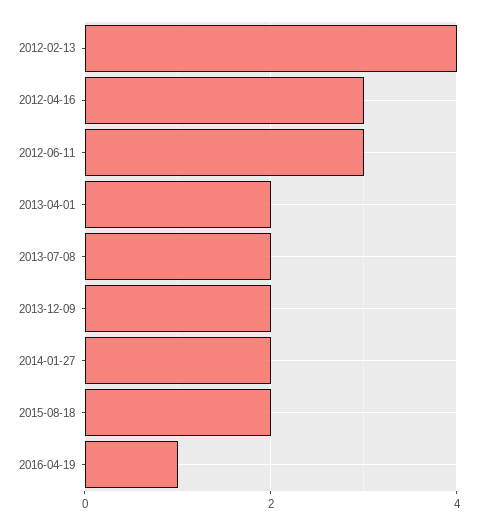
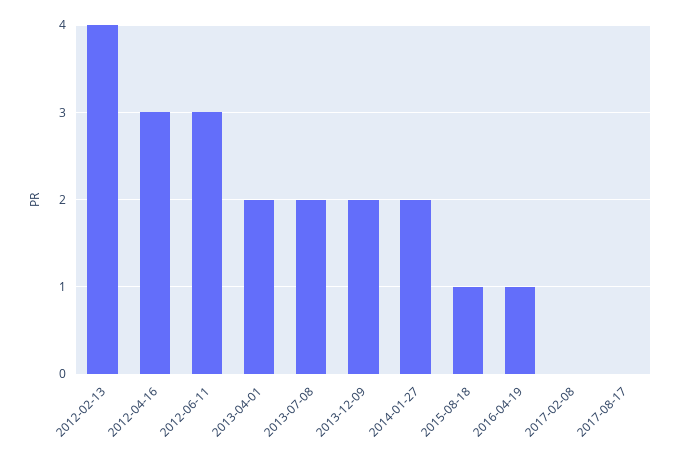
2015-08-18: 2 -> 1
2017-02-08: none -> 0
2017-08-17: none -> 0

